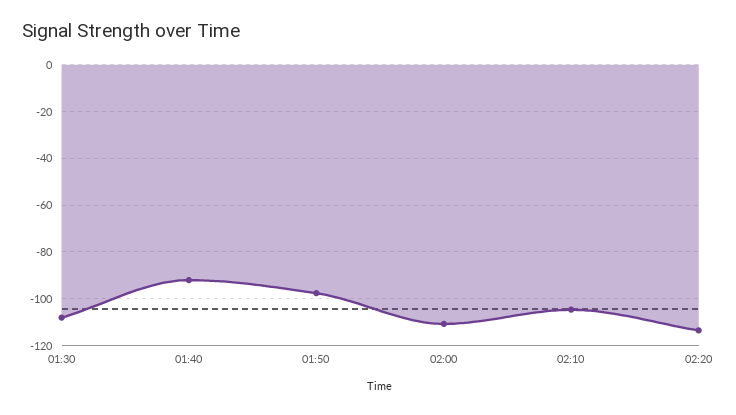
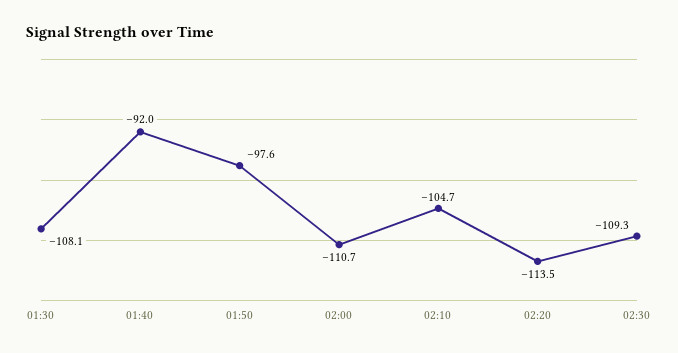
02:30: none -> -109.3

